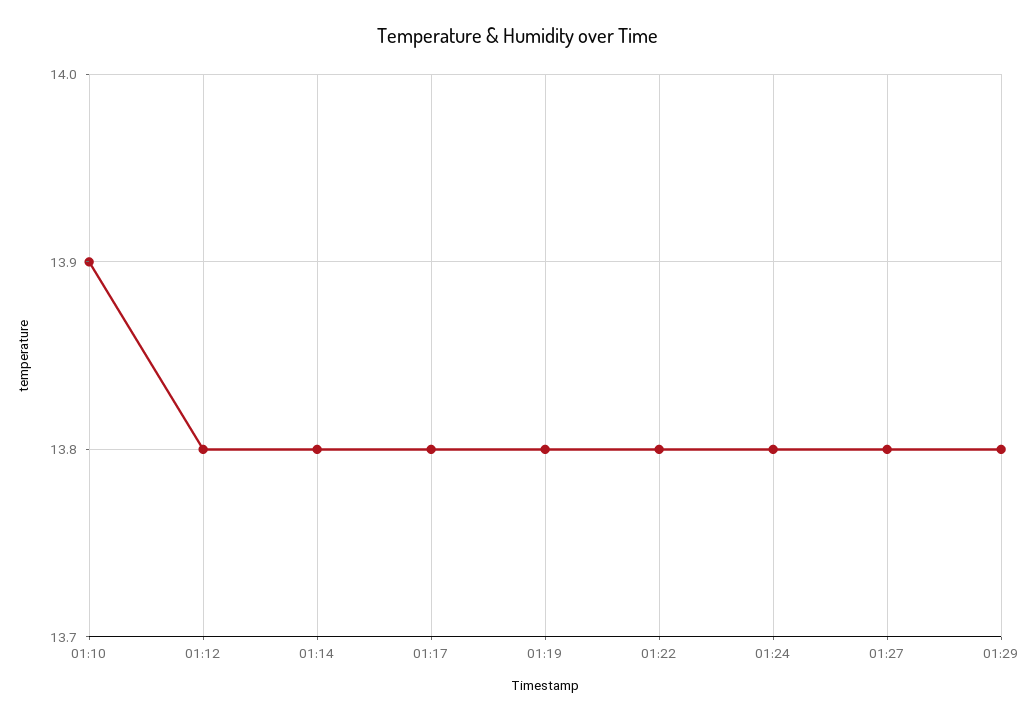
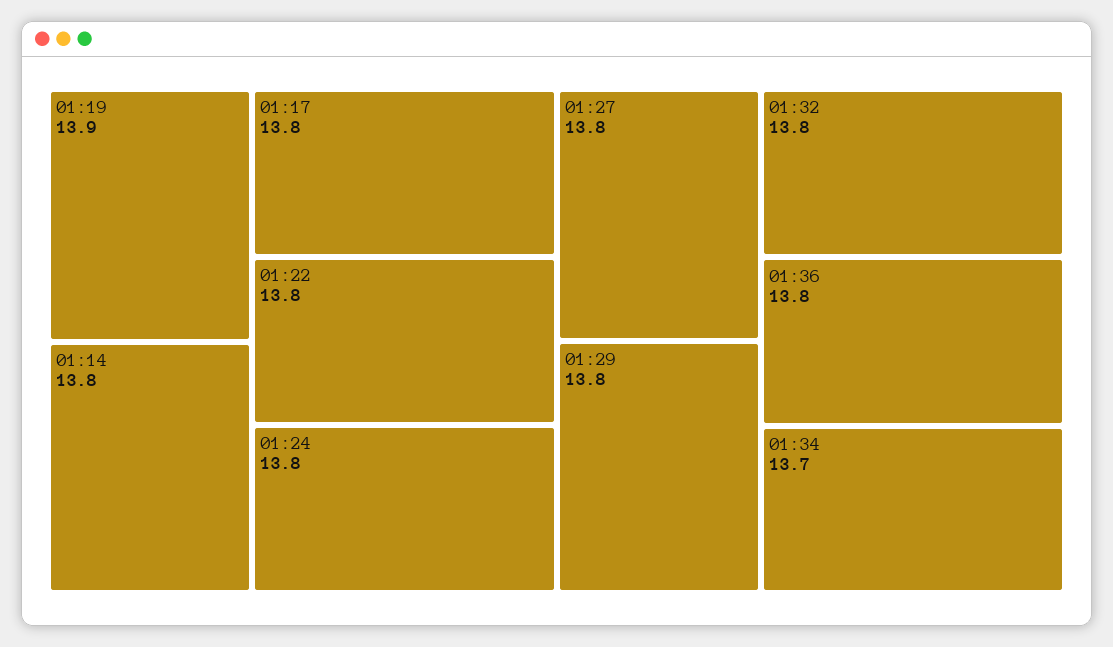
01:10: 13.9 -> none
01:12: 13.8 -> none
01:19: 13.8 -> 13.9
01:32: none -> 13.8
01:36: none -> 13.8
01:34: none -> 13.7

